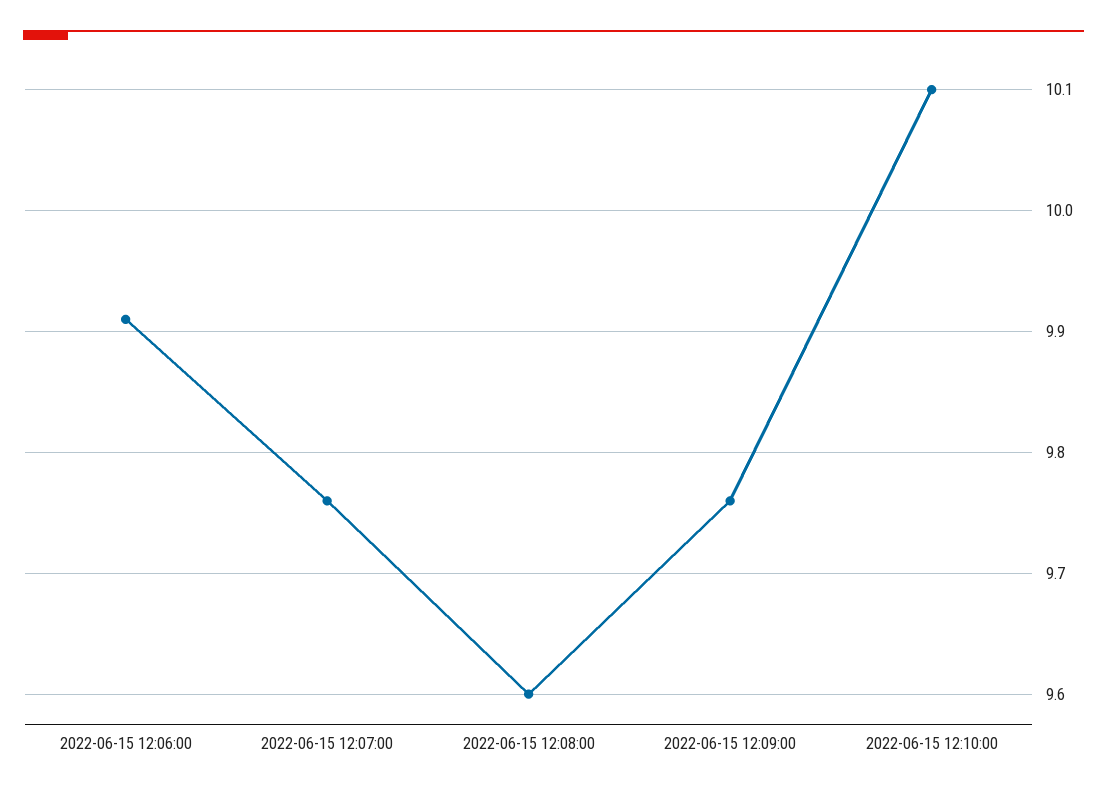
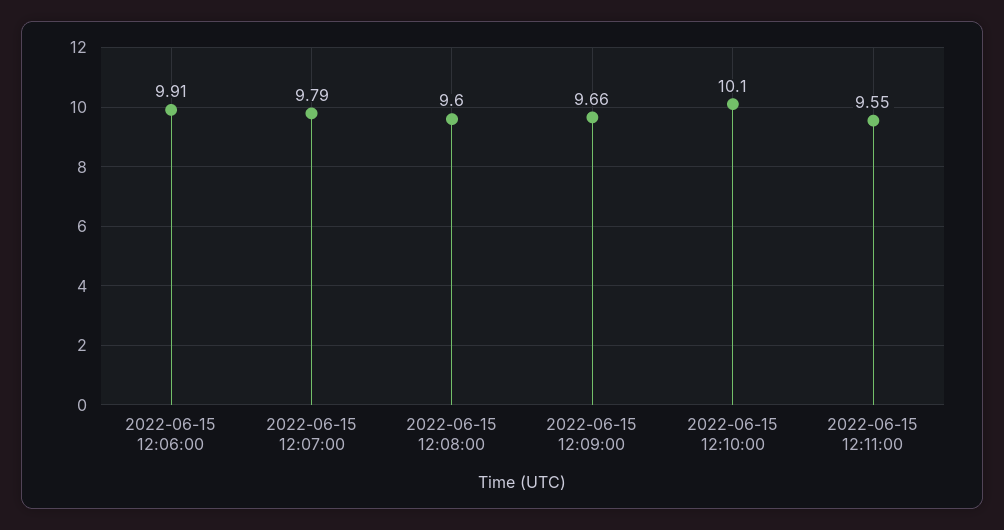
2022-06-15 12:07:00: 9.76 -> 9.79
2022-06-15 12:09:00: 9.76 -> 9.66
2022-06-15 12:11:00: none -> 9.55

